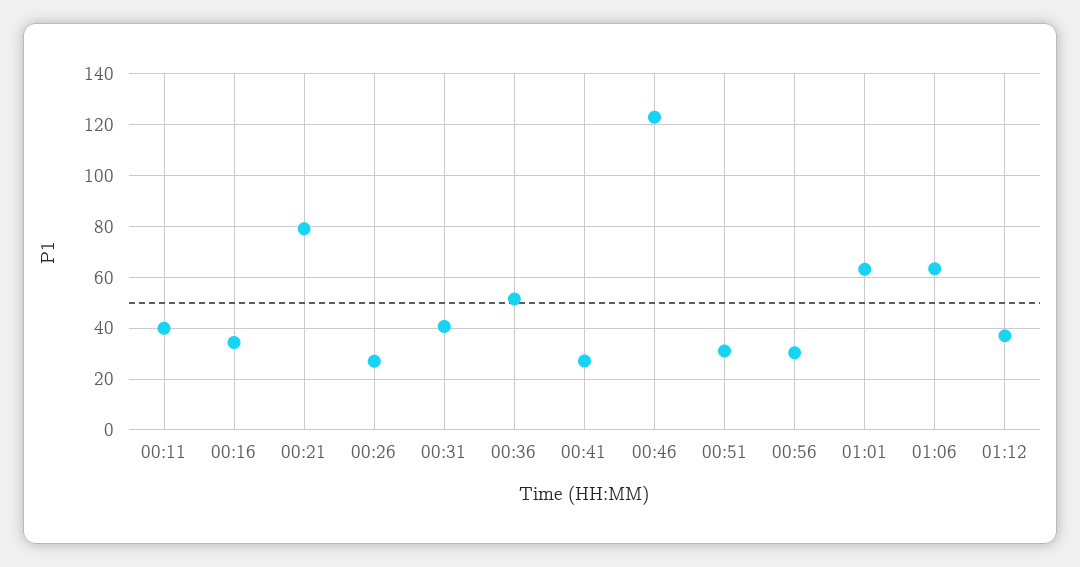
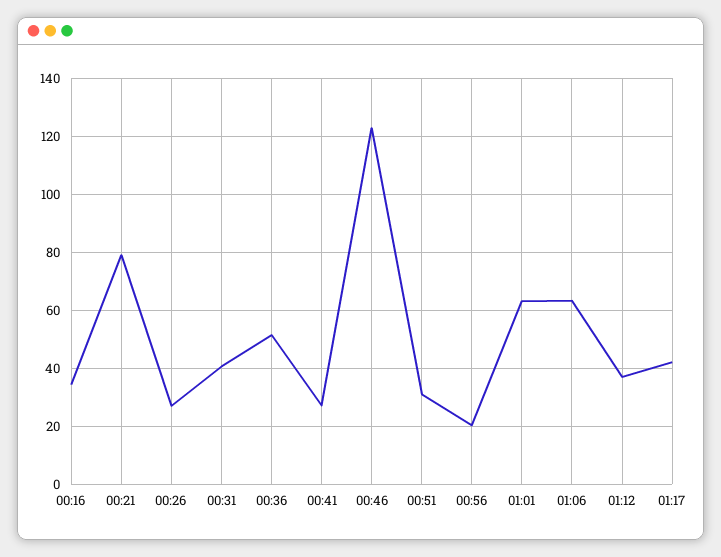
00:11: 40 -> none
00:56: 30 -> 20
01:17: none -> 42.5

